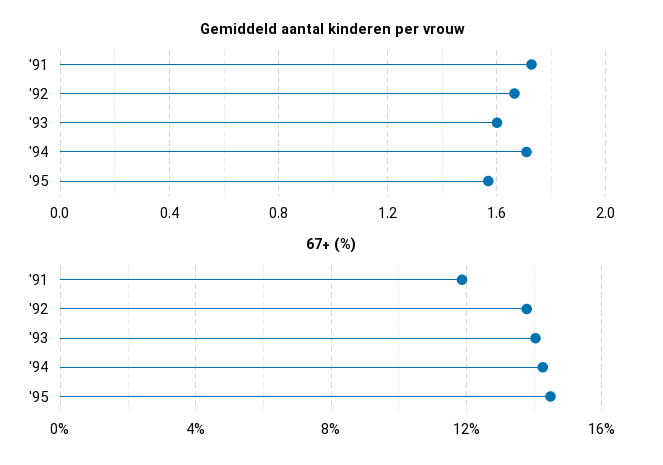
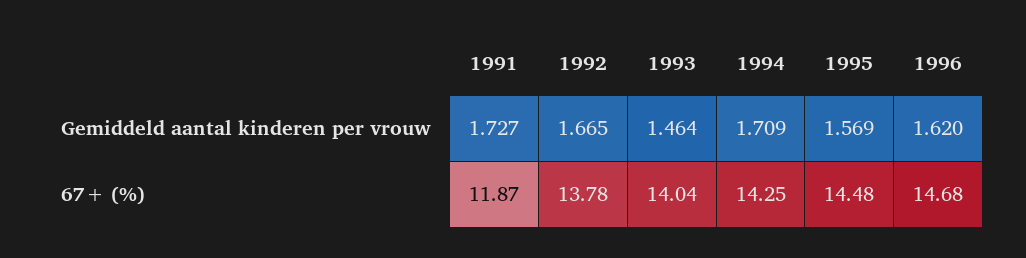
Gemiddeld aantal kinderen per vrouw, '93: 1.6 -> 1.464
Gemiddeld aantal kinderen per vrouw, 1996: none -> 1.62
67+ (%), 1996: none -> 14.68

